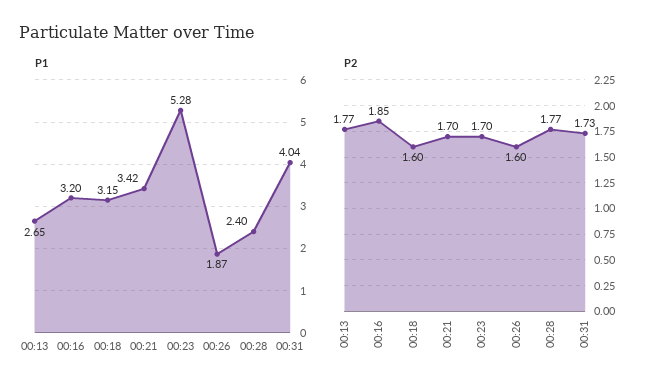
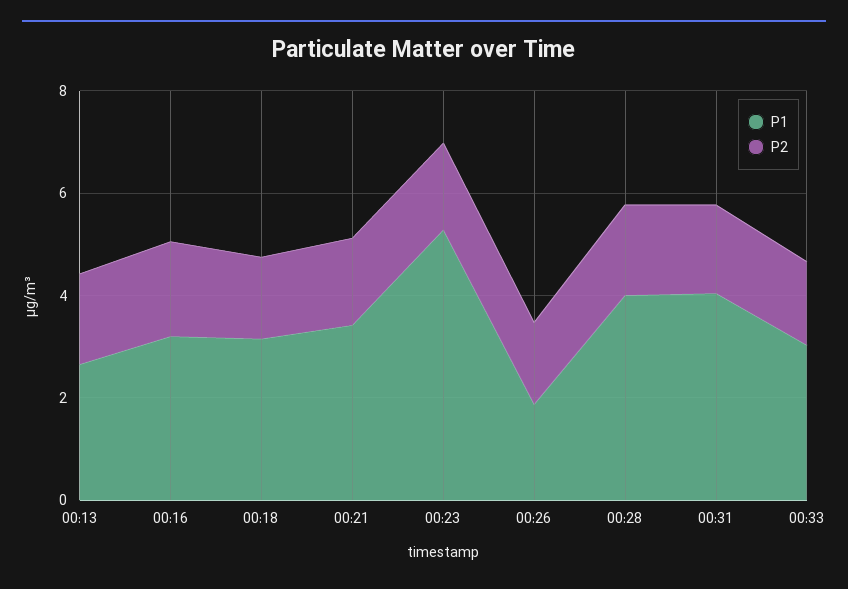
P1, 00:28: 2.4 -> 4
P1, 00:33: none -> 3
P2, 00:33: none -> 1.5

